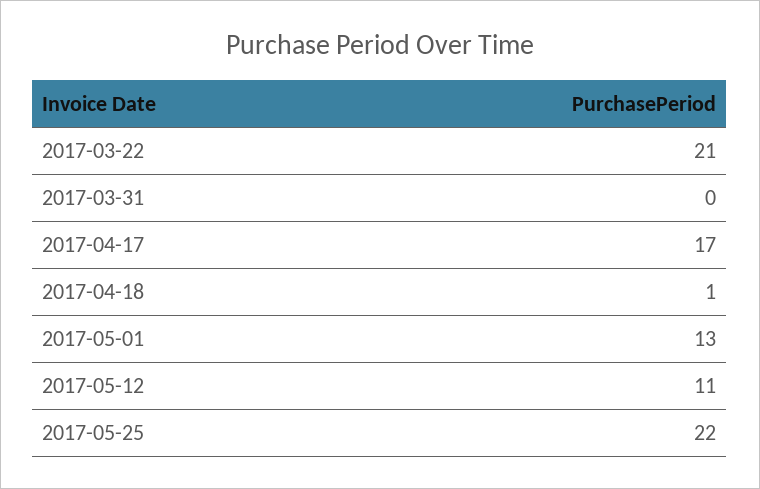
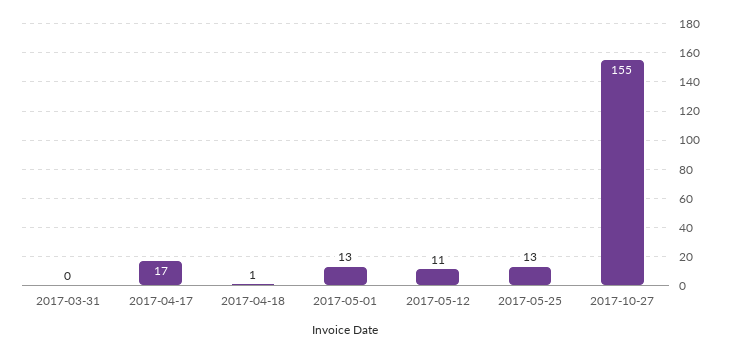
2017-03-22: 21 -> none
2017-05-25: 22 -> 13
2017-10-27: none -> 155

